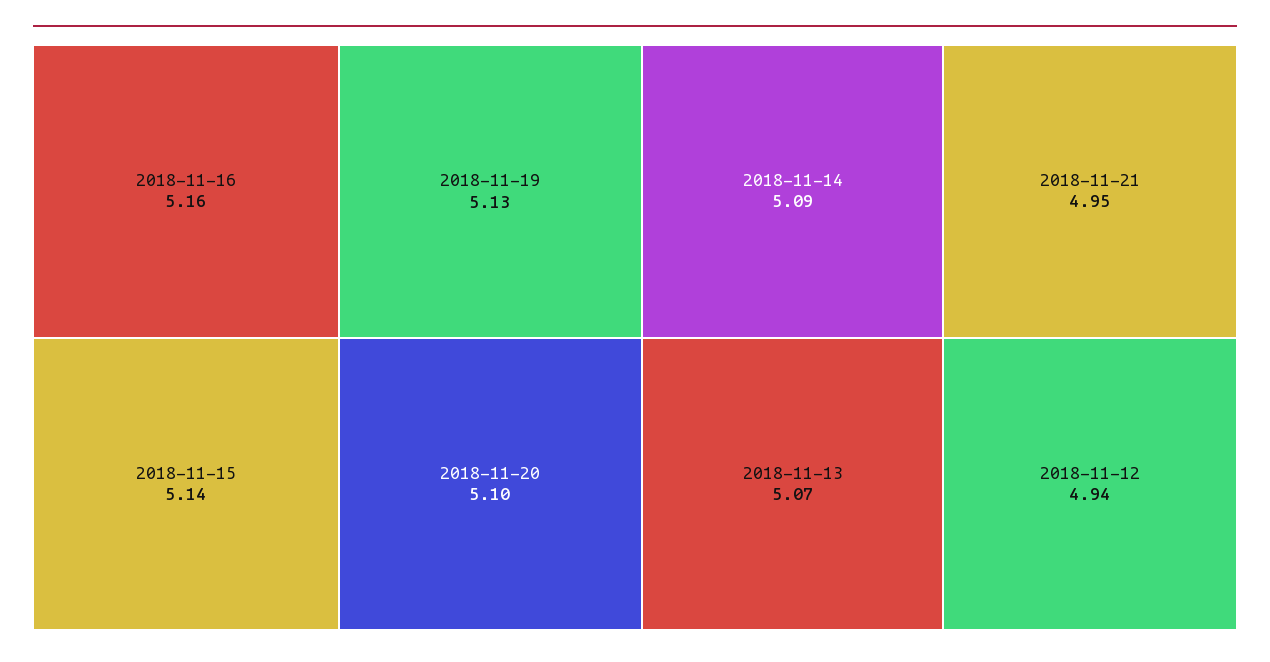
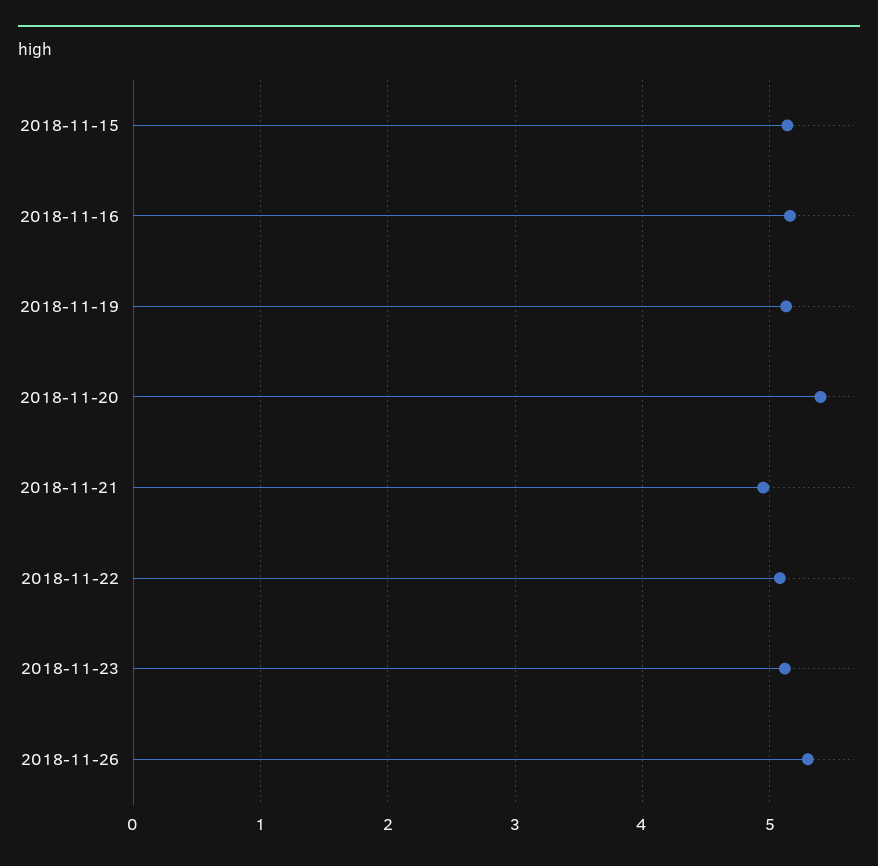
2018-11-20: 5.1 -> 5.4
2018-11-14: 5.09 -> none
2018-11-13: 5.07 -> none
2018-11-12: 4.94 -> none
2018-11-22: none -> 5.1
2018-11-23: none -> 5.1
2018-11-26: none -> 5.3

